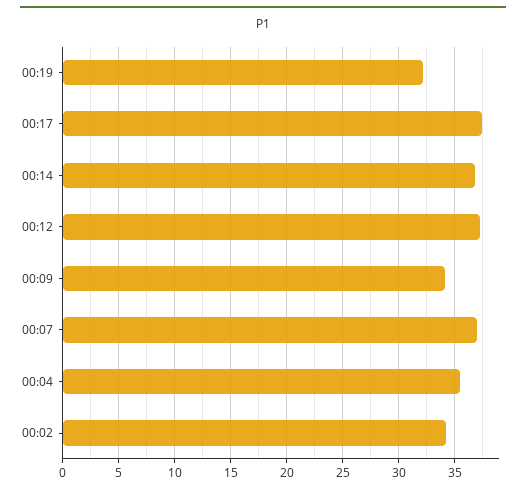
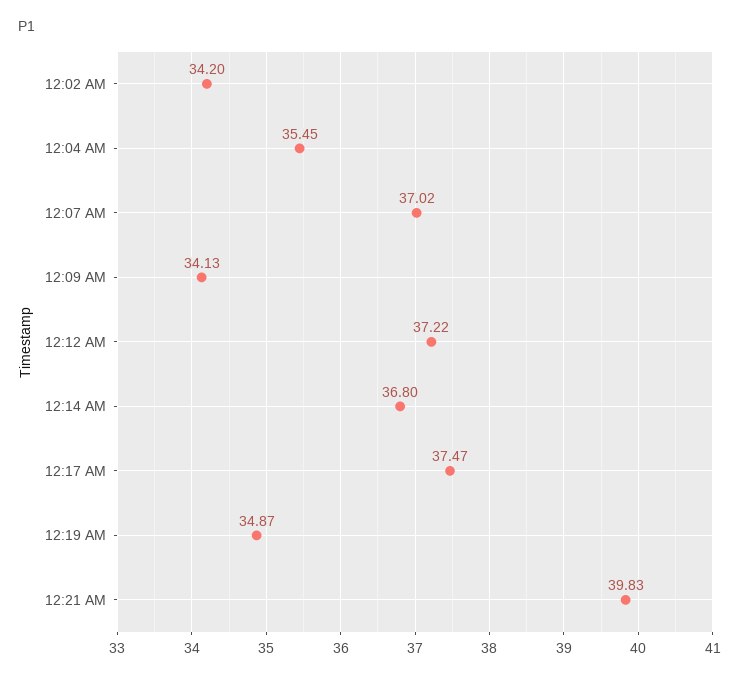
00:19: 32 -> 34.87
12:21 AM: none -> 39.83

